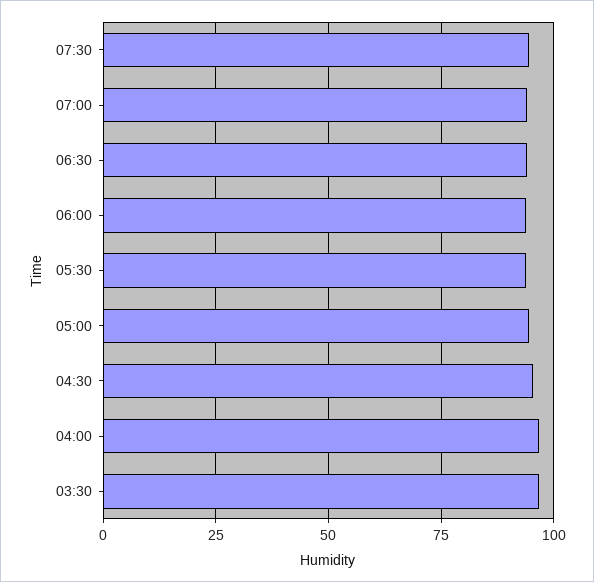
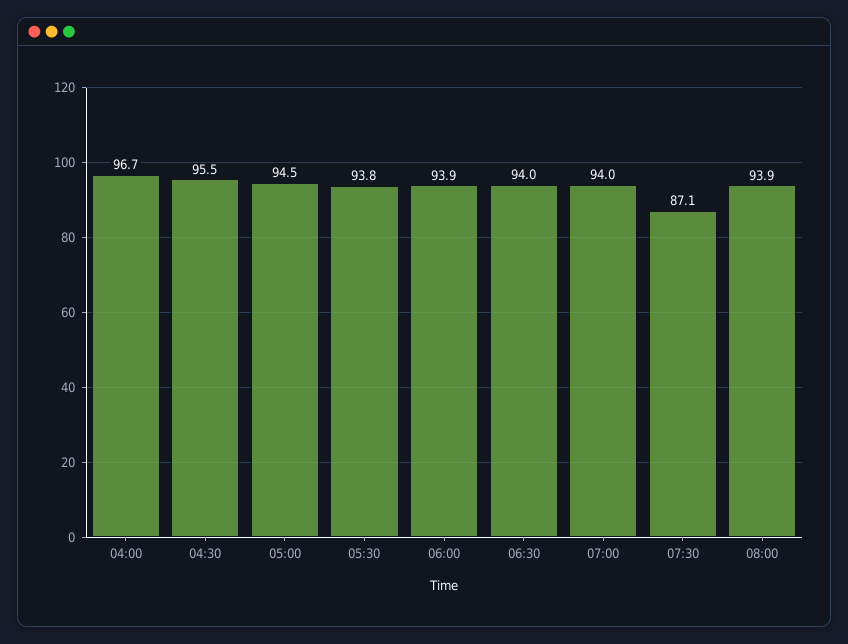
07:30: 95 -> 87.1
03:30: 97.5 -> none
08:00: none -> 93.9

